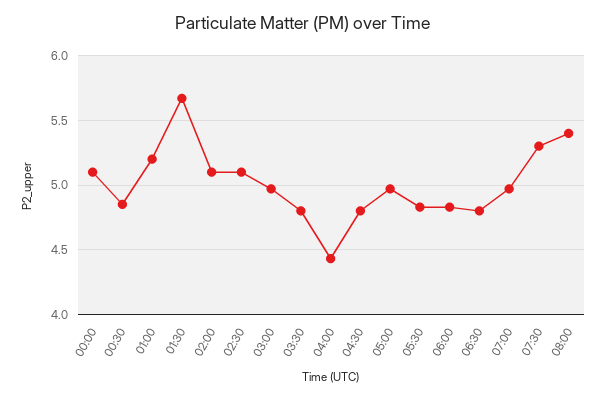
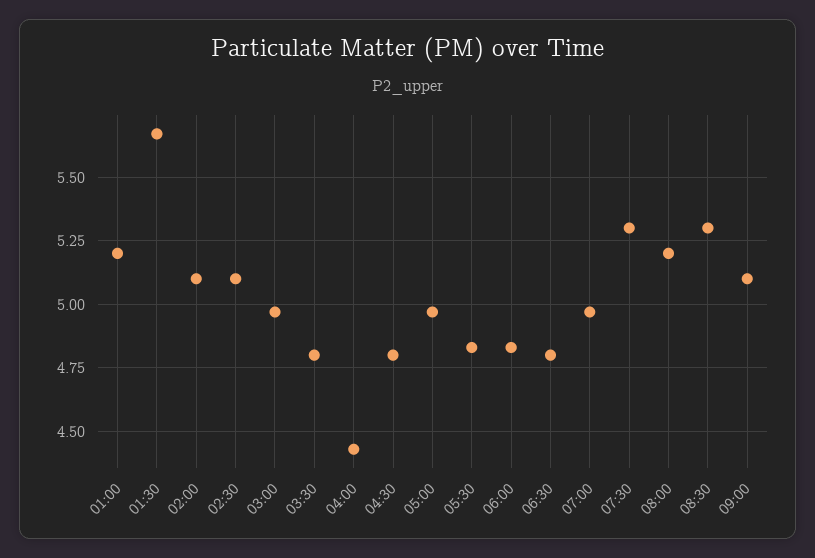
00:00: 5.1 -> none
00:30: 4.85 -> none
08:00: 5.4 -> 5.2
08:30: none -> 5.3
09:00: none -> 5.1

